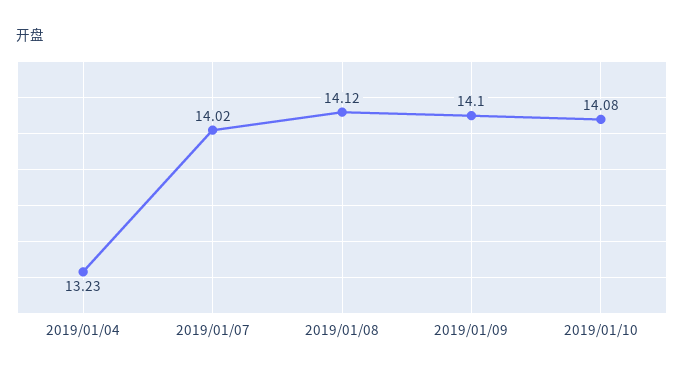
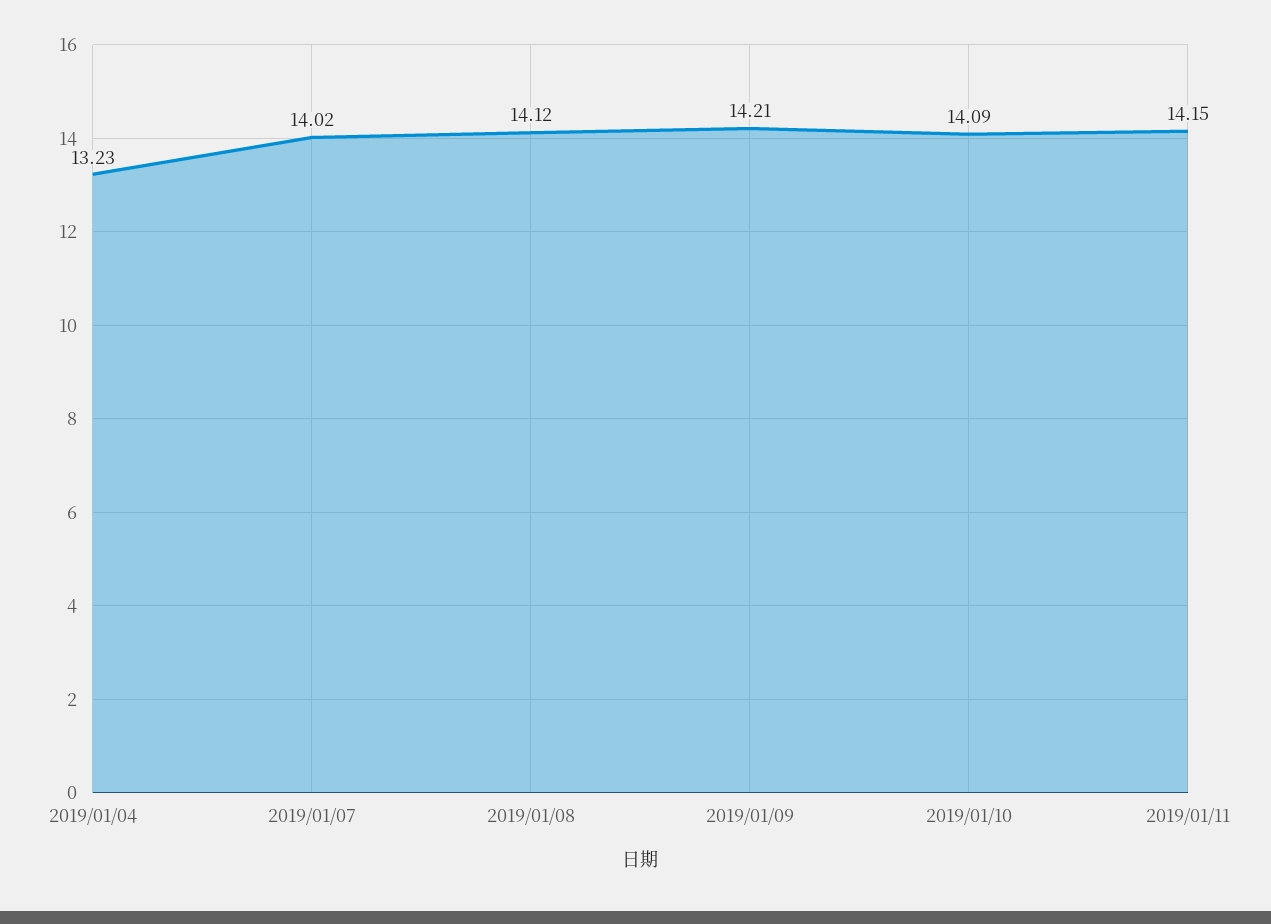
2019/01/09: 14.1 -> 14.21
2019/01/10: 14.08 -> 14.09
2019/01/11: none -> 14.15

